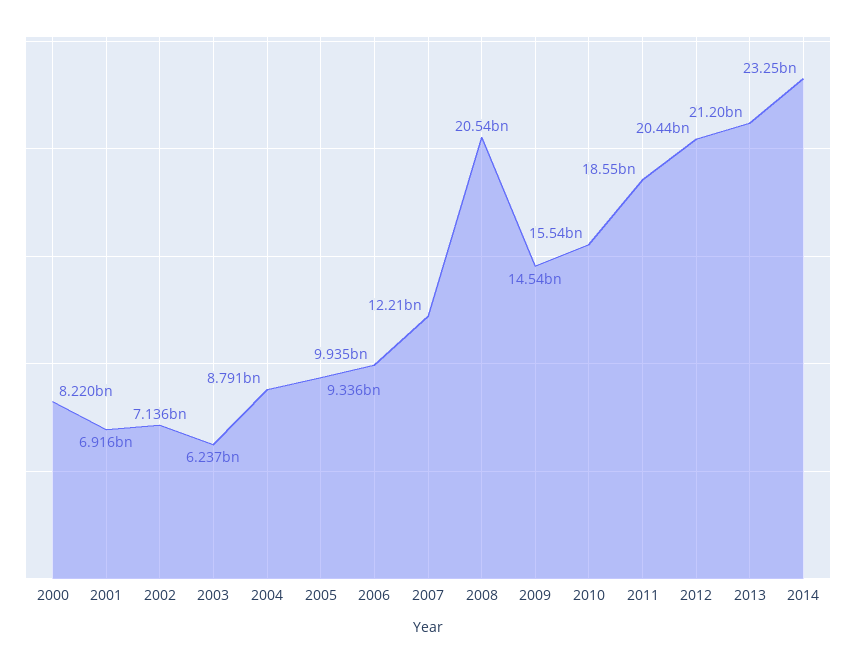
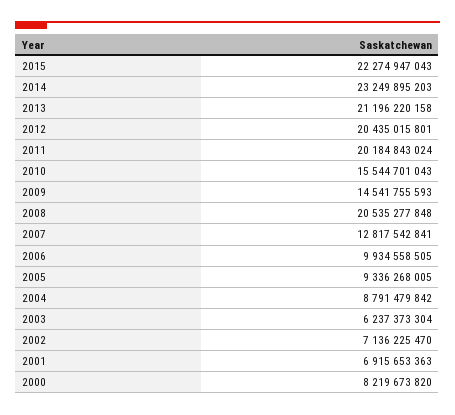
2007: 12210000000 -> 12817542841
2011: 18550000000 -> 20184843024
2015: none -> 22274947043

